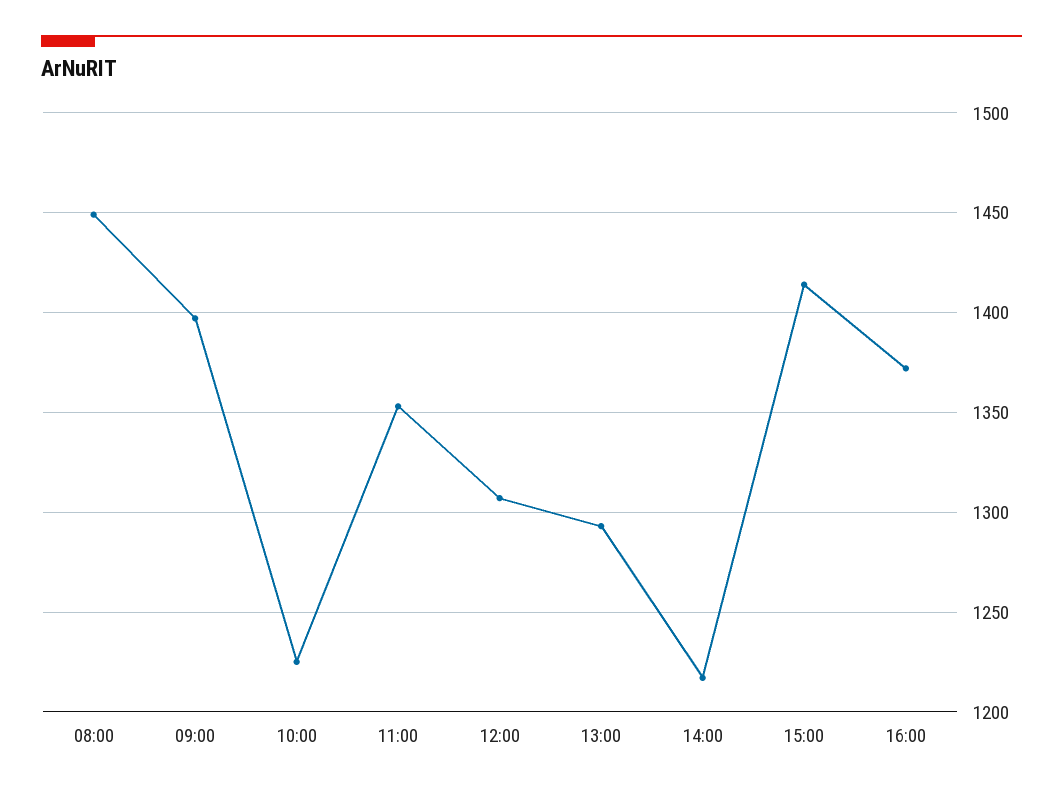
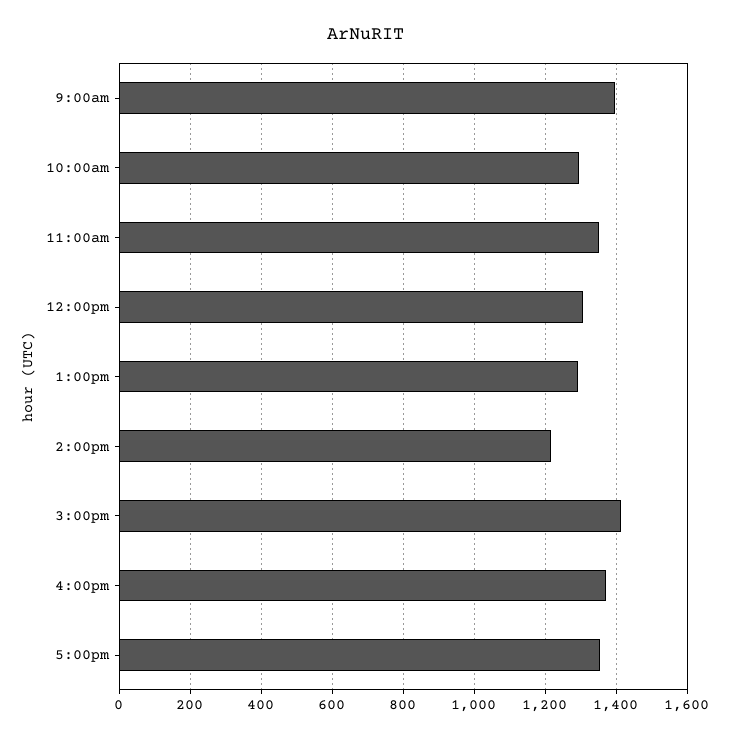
08:00: 1450 -> none
10:00: 1225 -> 1300
5:00pm: none -> 1360

